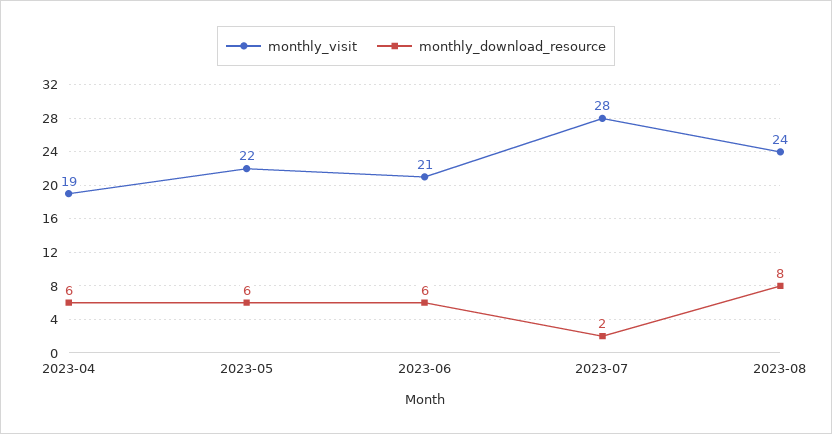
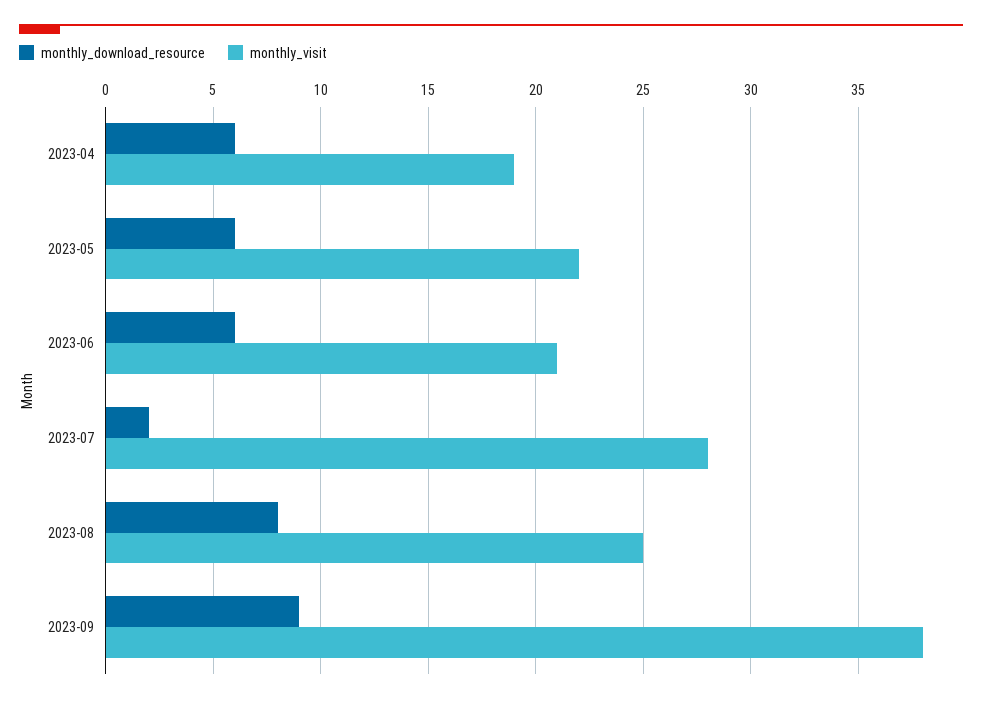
monthly_visit, 2023-08: 24 -> 25
monthly_download_resource, 2023-09: none -> 9
monthly_visit, 2023-09: none -> 38

